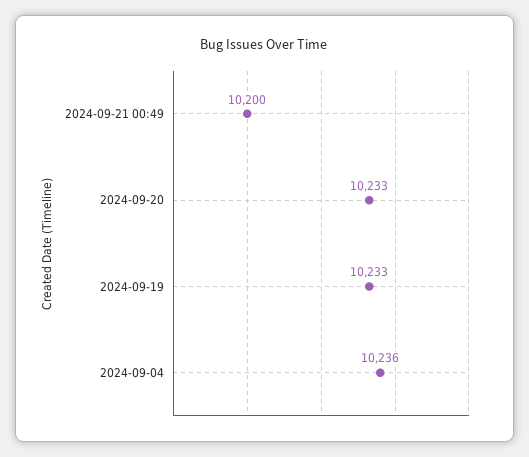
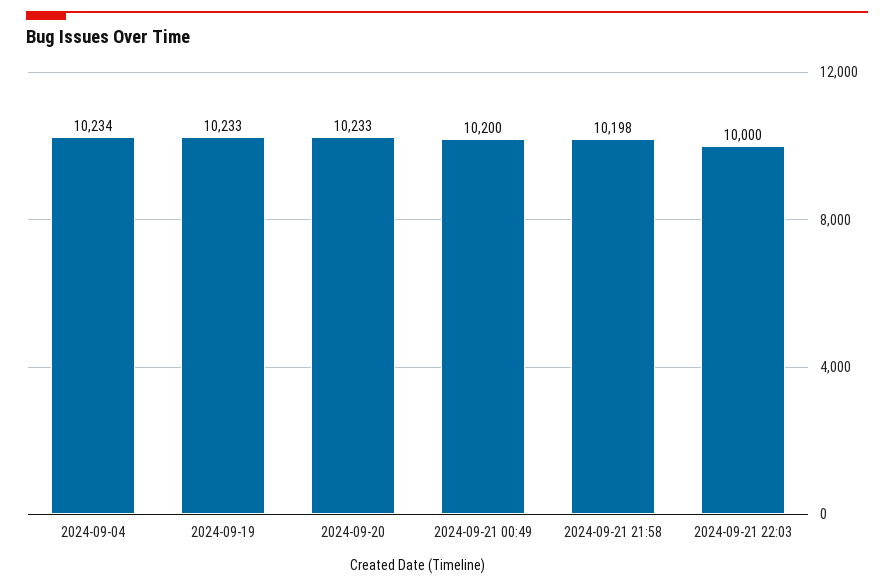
2024-09-04: 10236 -> 10234
2024-09-21 21:58: none -> 10198
2024-09-21 22:03: none -> 10000

